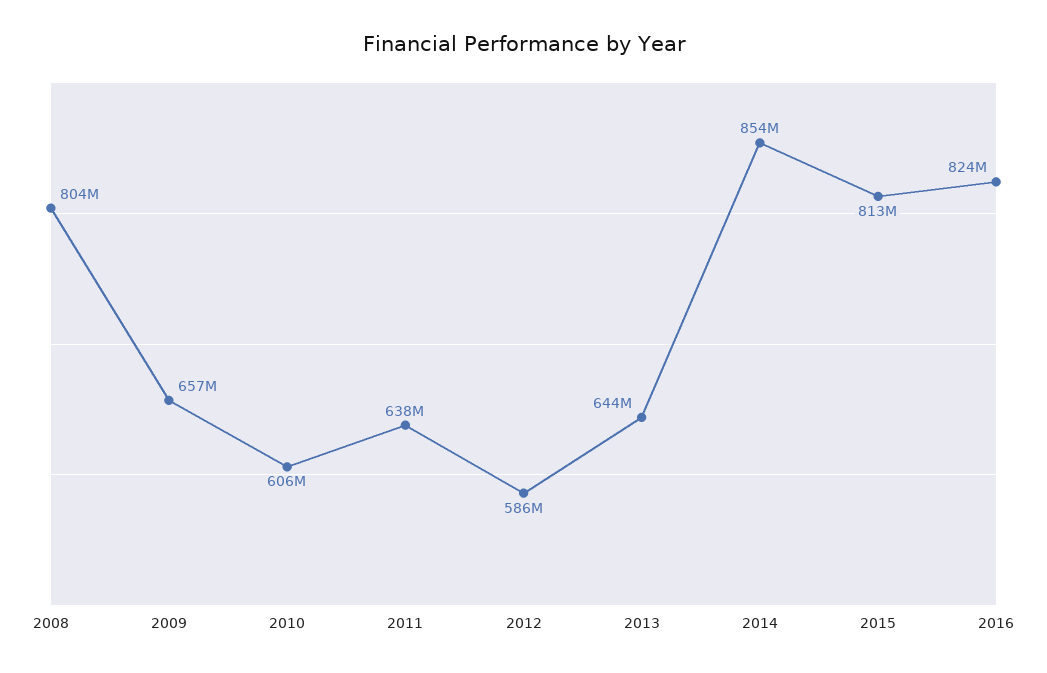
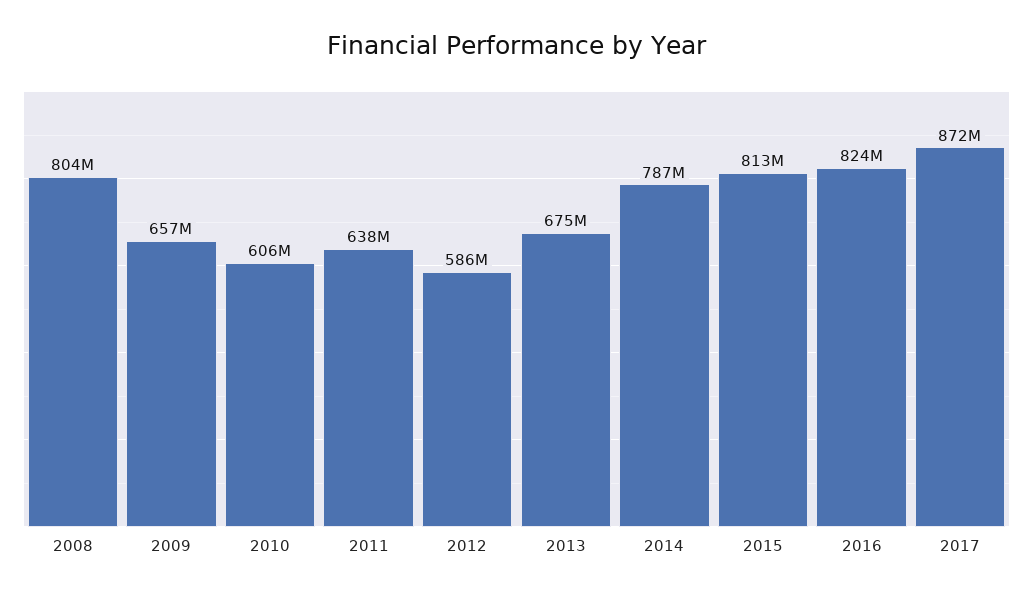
2013: 644000000 -> 675000000
2014: 854000000 -> 787000000
2017: none -> 872000000

